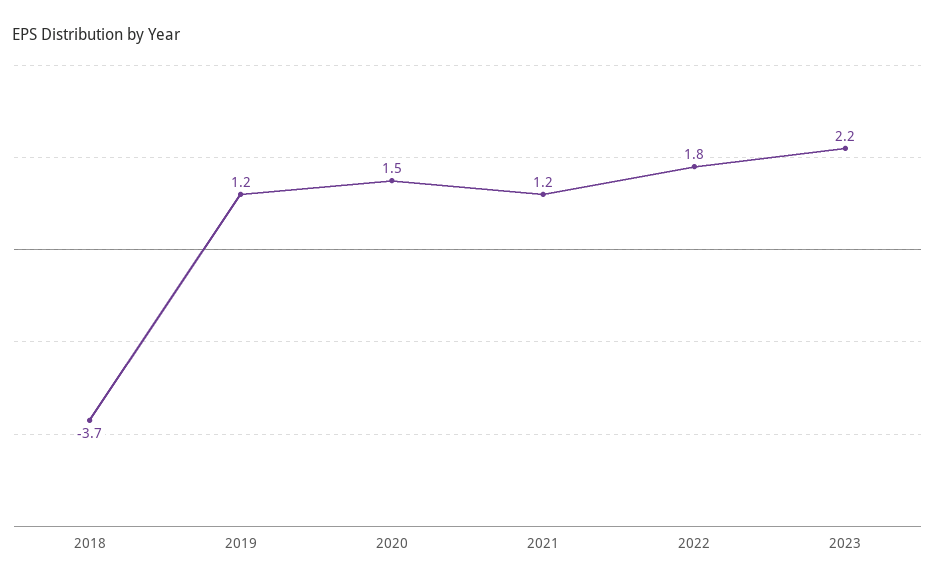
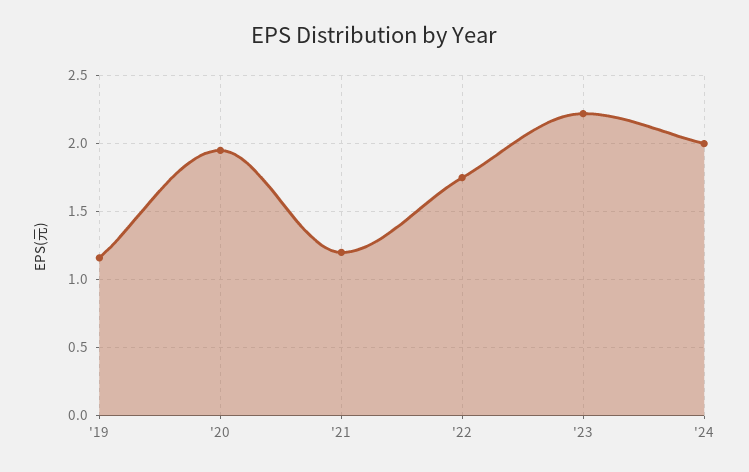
2018: -3.7 -> none
2020: 1.5 -> 1.95
'24: none -> 2

